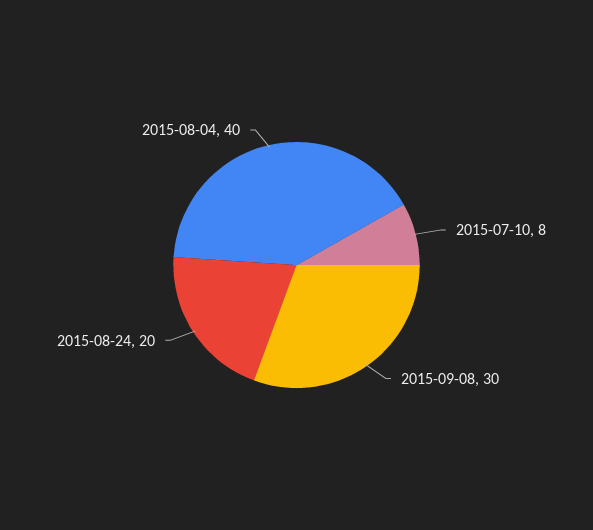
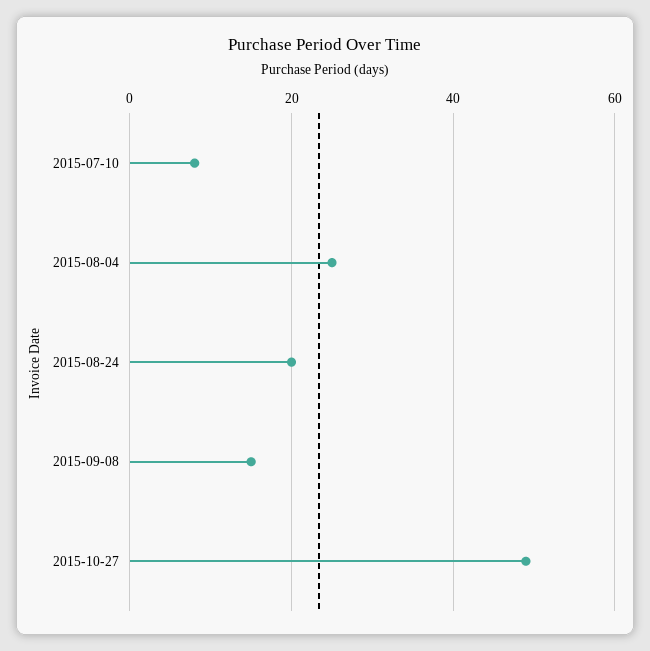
2015-09-08: 30 -> 15
2015-08-04: 40 -> 25
2015-10-27: none -> 50

